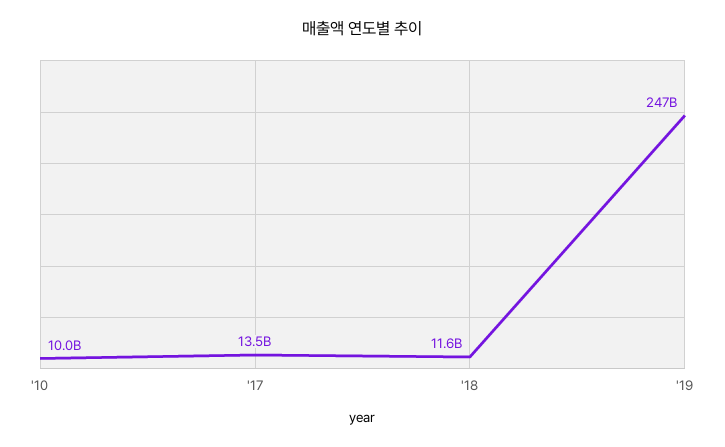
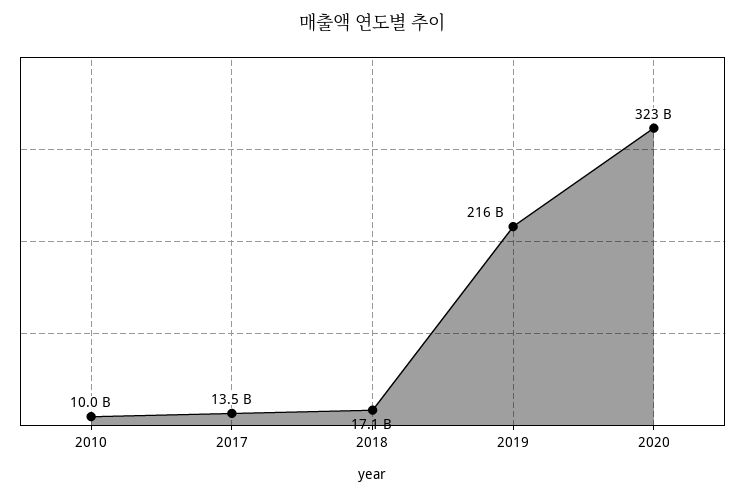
'18: 11600000000 -> 17100000000
'19: 247000000000 -> 216000000000
2020: none -> 323000000000

